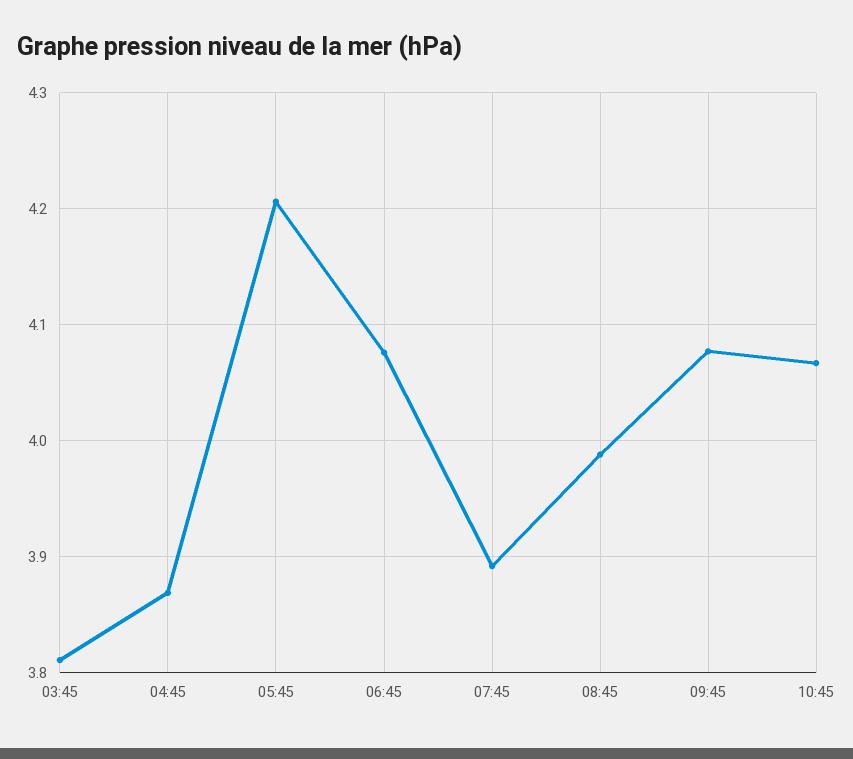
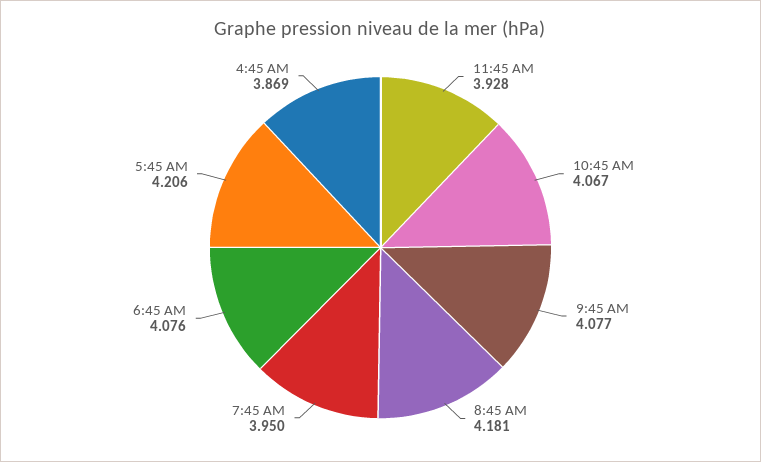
03:45: 3.81 -> none
07:45: 3.89 -> 3.95
08:45: 3.99 -> 4.181
11:45 AM: none -> 3.928

